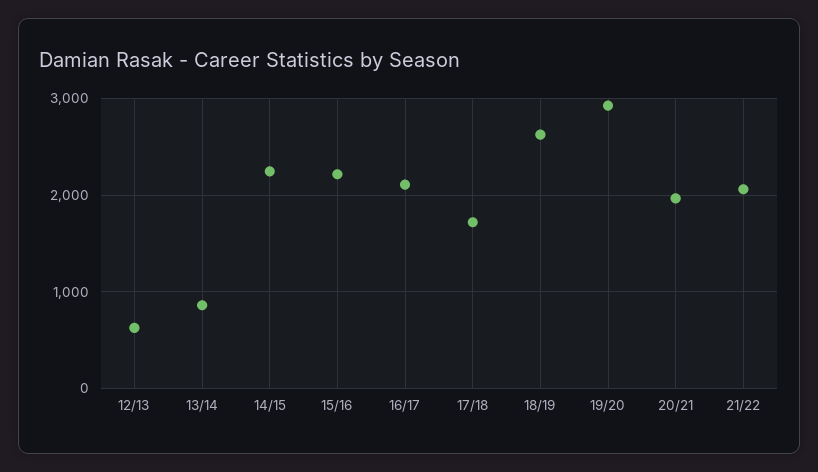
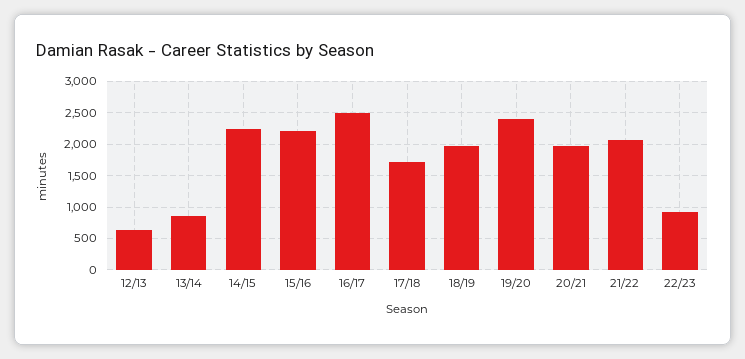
16/17: 2100 -> 2500
18/19: 2600 -> 2000
19/20: 2900 -> 2400
22/23: none -> 900

